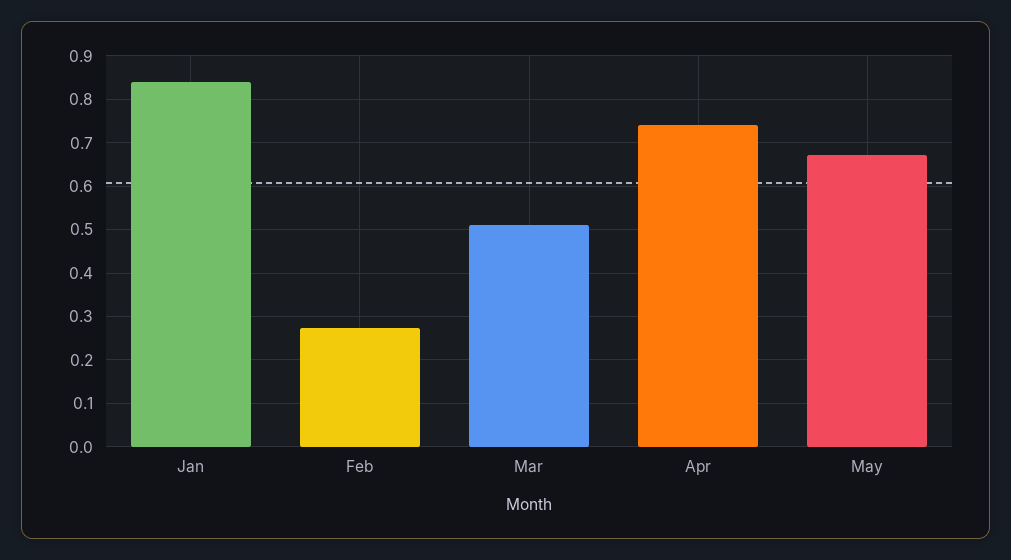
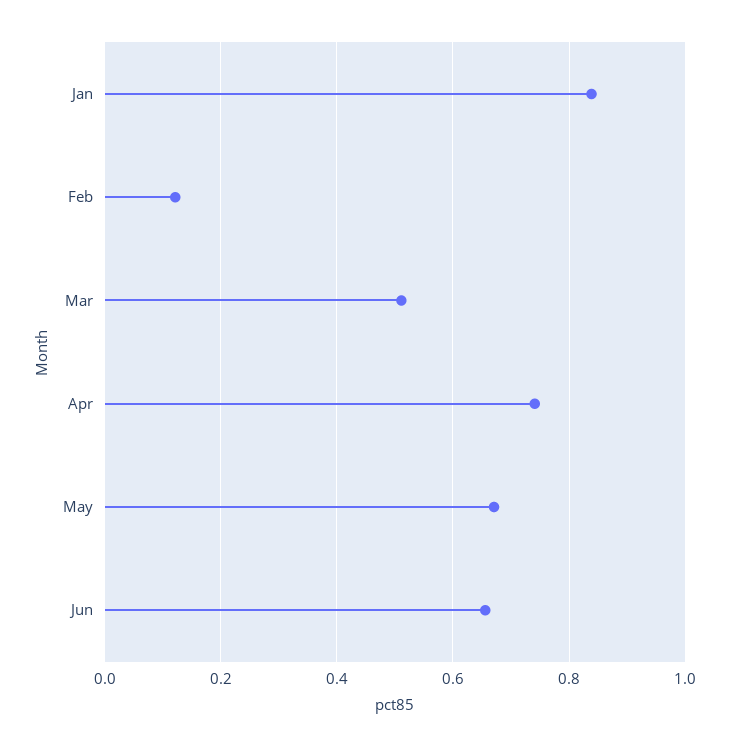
Feb: 0.28 -> 0.12
Jun: none -> 0.66

